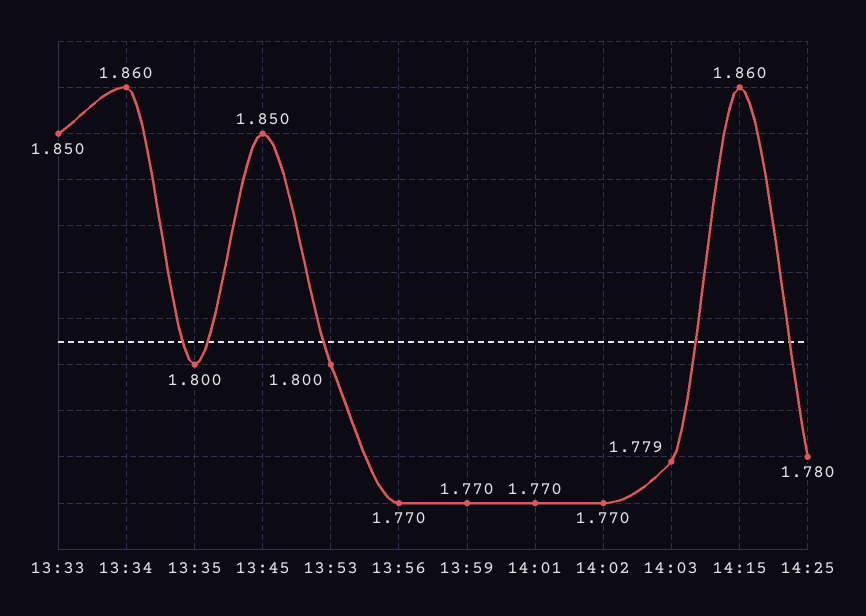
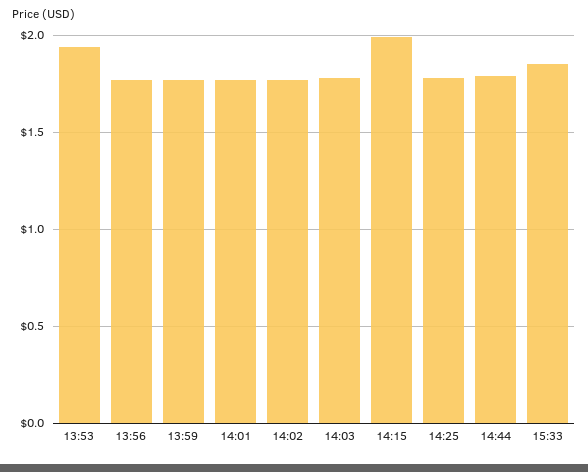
13:33: 1.85 -> none
13:34: 1.86 -> none
13:35: 1.8 -> none
13:45: 1.85 -> none
13:53: 1.8 -> 1.95
14:15: 1.86 -> 2
14:44: none -> 1.8
15:33: none -> 1.85

